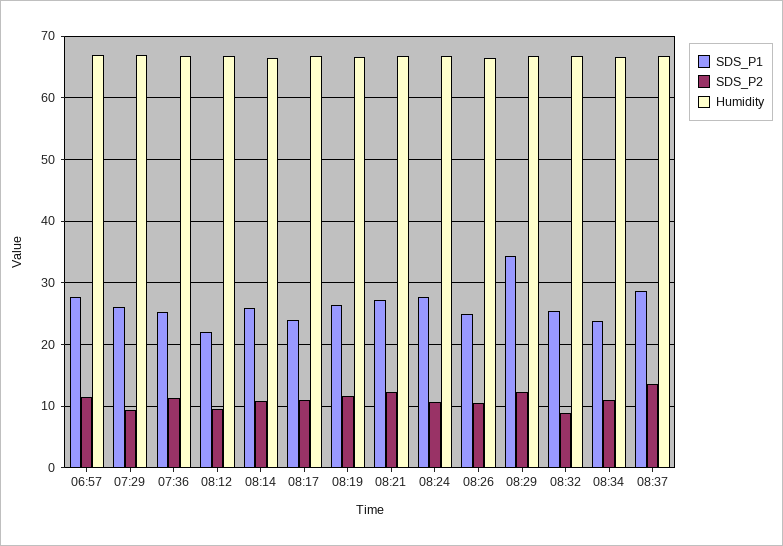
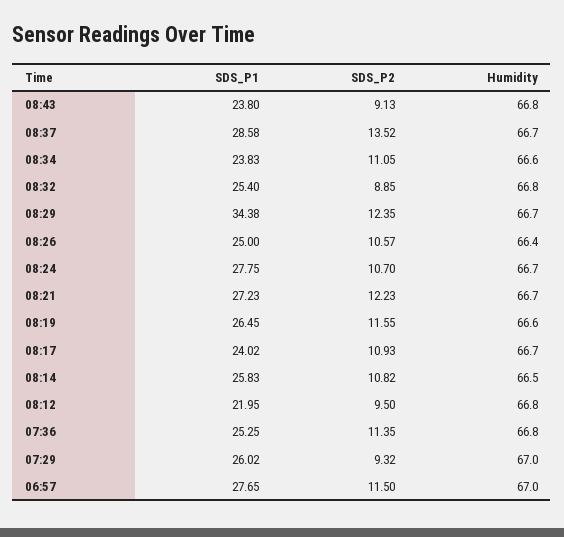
SDS_P1, 08:43: none -> 23.8
SDS_P2, 08:43: none -> 9.13
Humidity, 08:43: none -> 66.8

